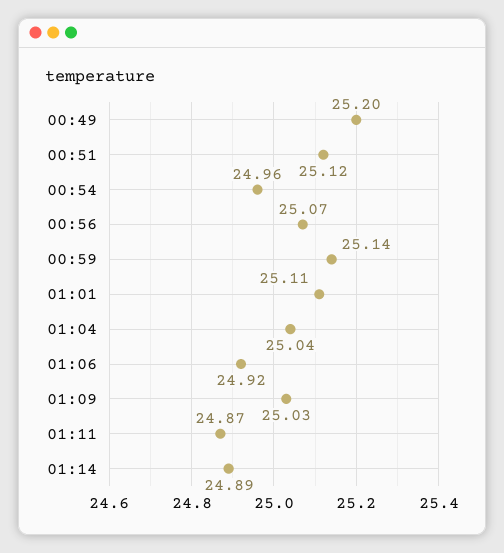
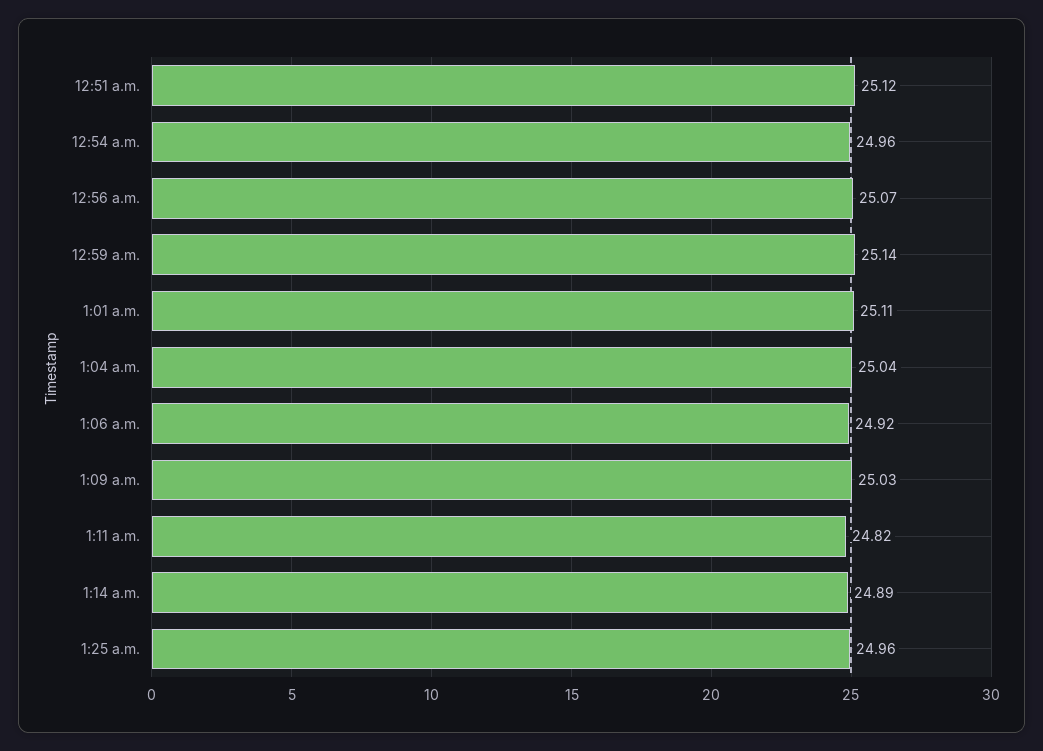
00:49: 25.2 -> none
01:11: 24.87 -> 24.82
1:25 a.m.: none -> 24.96

